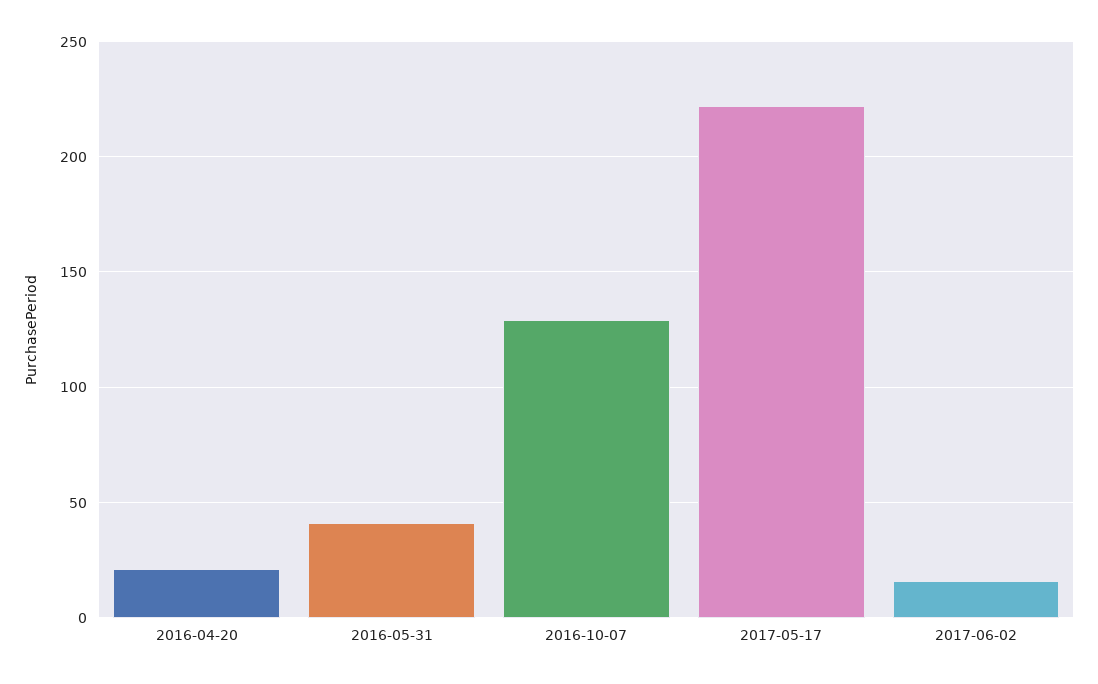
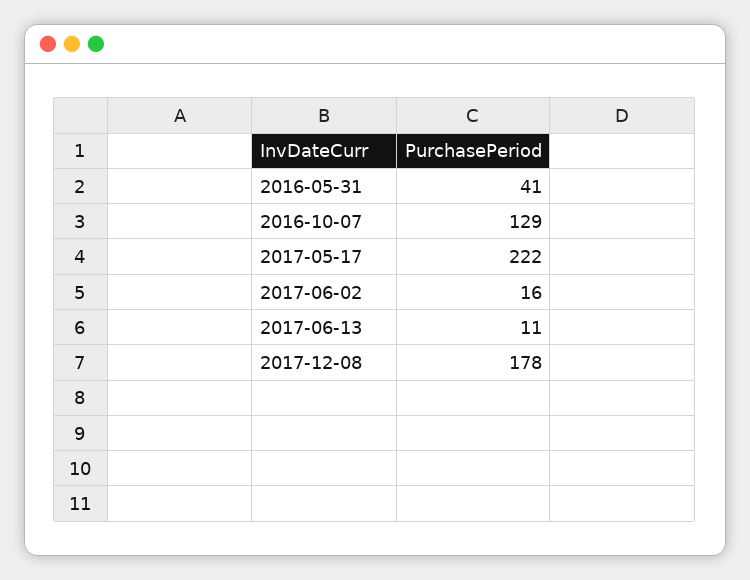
2016-04-20: 20 -> none
2017-06-13: none -> 11
2017-12-08: none -> 178

